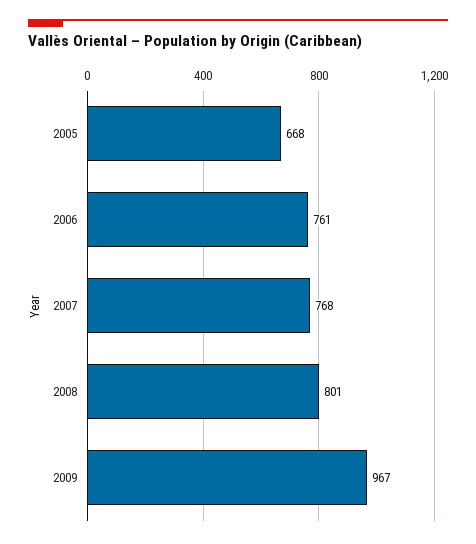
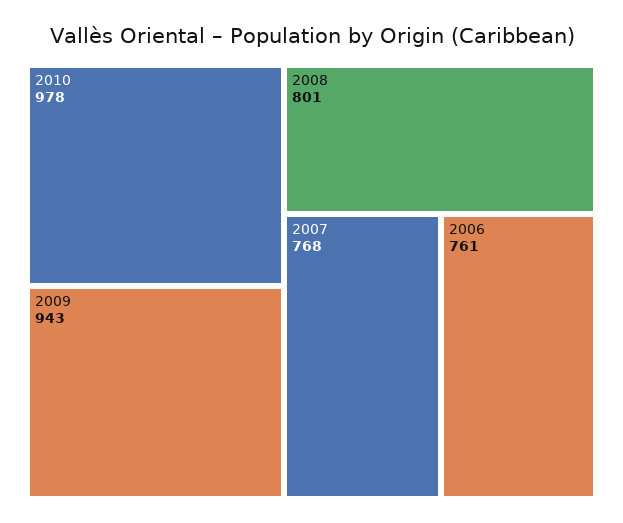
2005: 668 -> none
2009: 967 -> 943
2010: none -> 978

